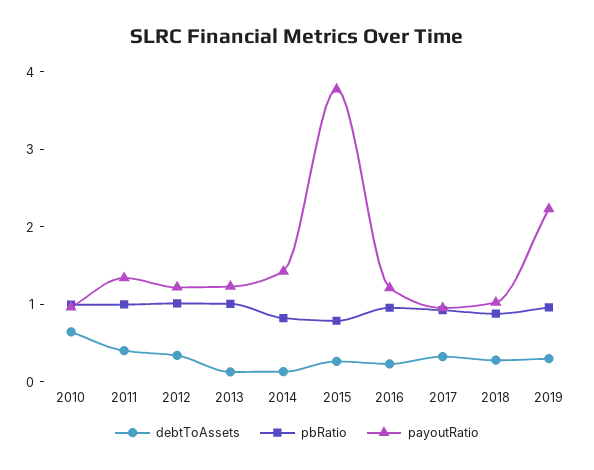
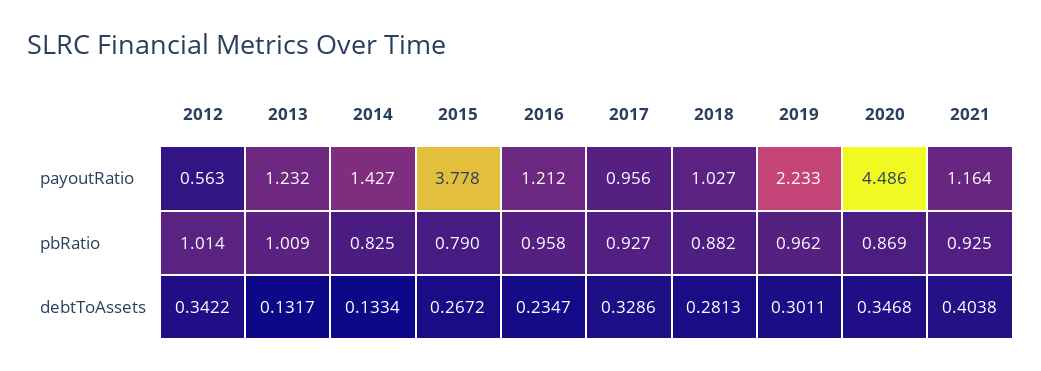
debtToAssets, 2010: 0.6 -> none
pbRatio, 2010: 1 -> none
payoutRatio, 2010: 1 -> none
debtToAssets, 2011: 0.4 -> none
pbRatio, 2011: 1 -> none
payoutRatio, 2011: 1.4 -> none
payoutRatio, 2012: 1.2 -> 0.563
payoutRatio, 2020: none -> 4.486
payoutRatio, 2021: none -> 1.164
pbRatio, 2020: none -> 0.869
pbRatio, 2021: none -> 0.925
debtToAssets, 2020: none -> 0.3468
debtToAssets, 2021: none -> 0.4038

